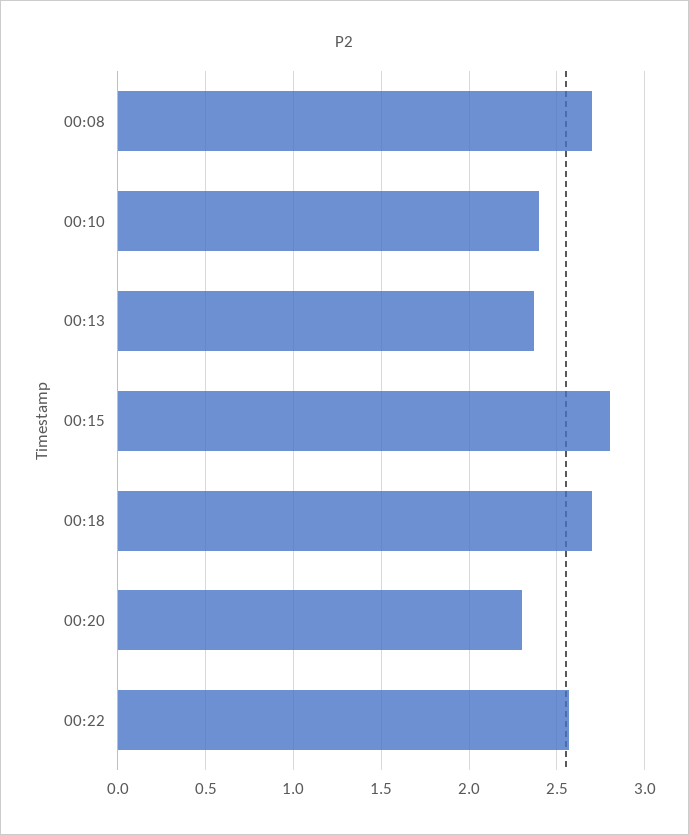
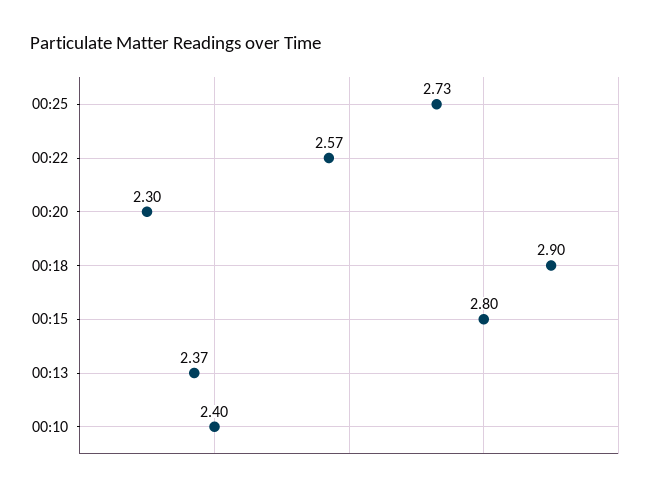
00:08: 2.7 -> none
00:18: 2.7 -> 2.9
00:25: none -> 2.73

